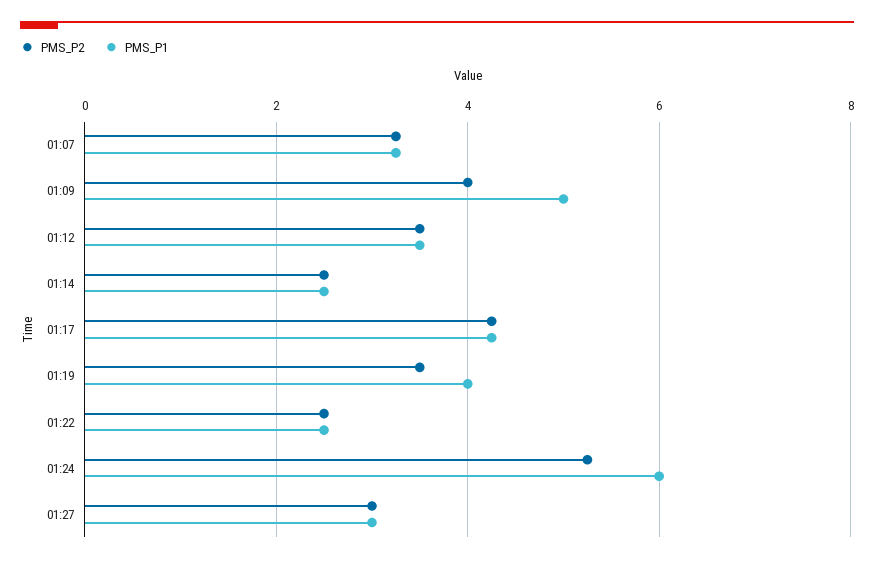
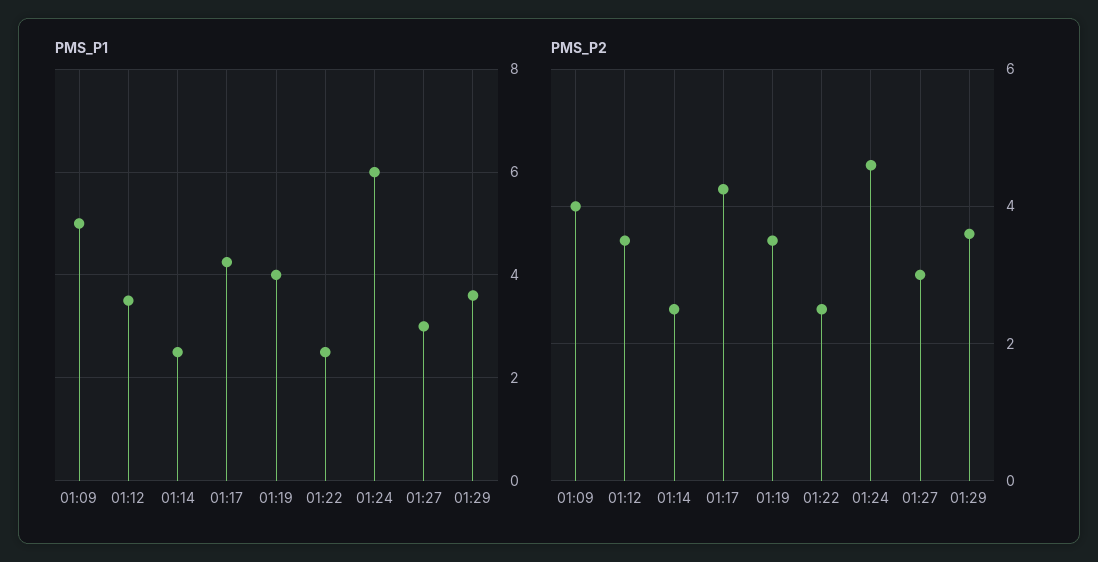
PMS_P2, 01:07: 3.2 -> none
PMS_P1, 01:07: 3.2 -> none
PMS_P2, 01:24: 5.2 -> 4.6
PMS_P1, 01:29: none -> 3.6
PMS_P2, 01:29: none -> 3.6

